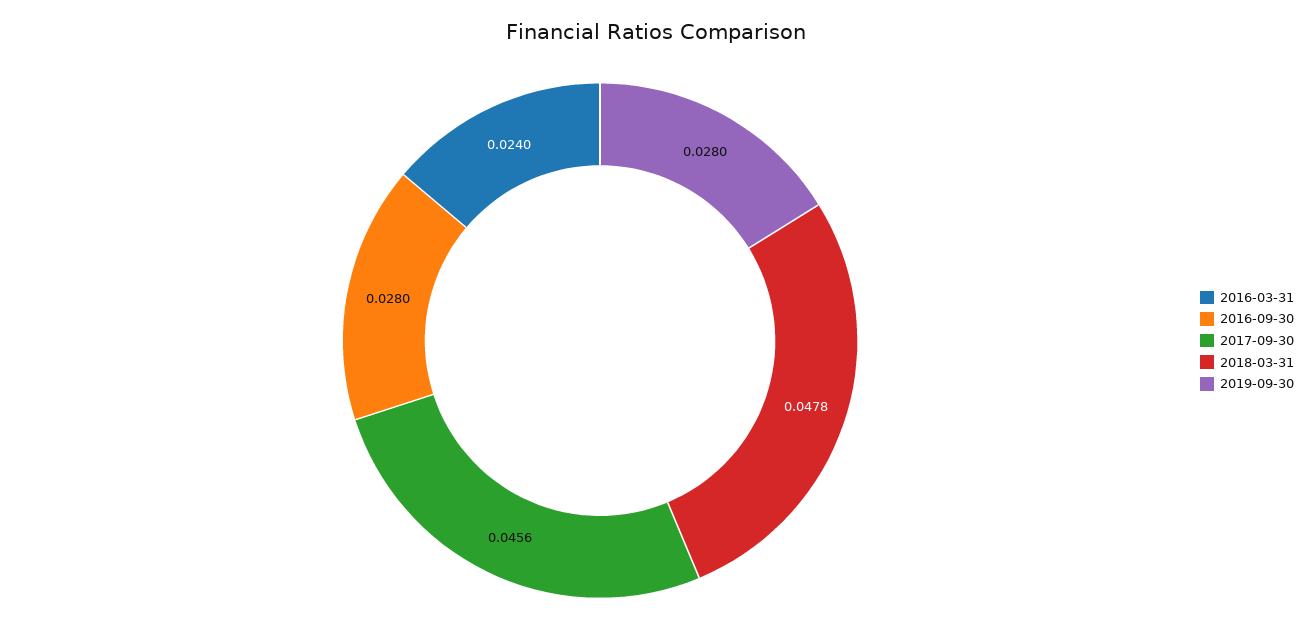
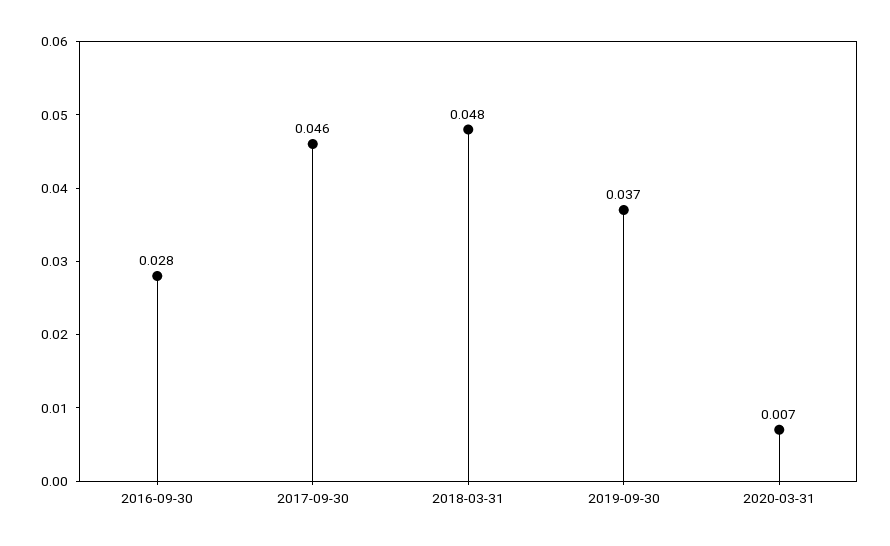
2016-03-31: 0.024 -> none
2019-09-30: 0.028 -> 0.037
2020-03-31: none -> 0.007

